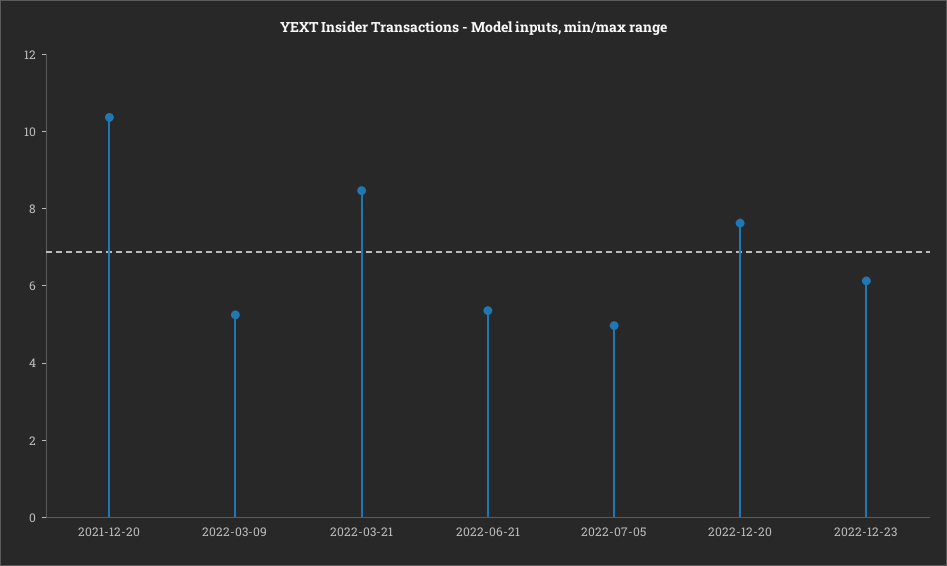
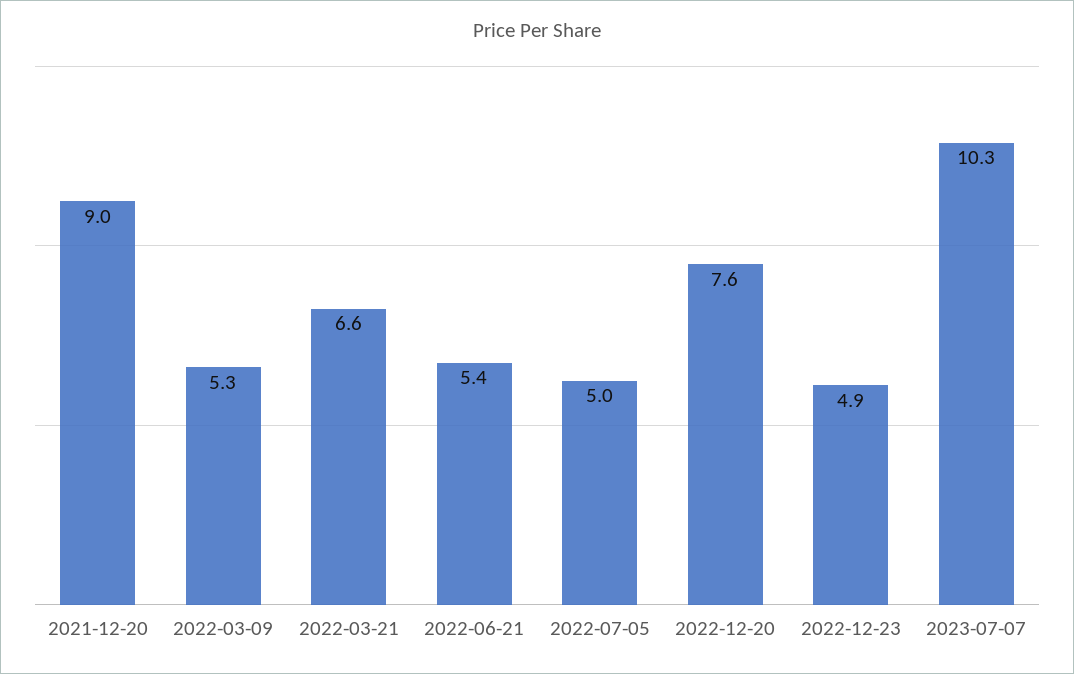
2021-12-20: 10.5 -> 9
2022-03-21: 8.5 -> 6.6
2022-12-23: 6 -> 4.9
2023-07-07: none -> 10.3

